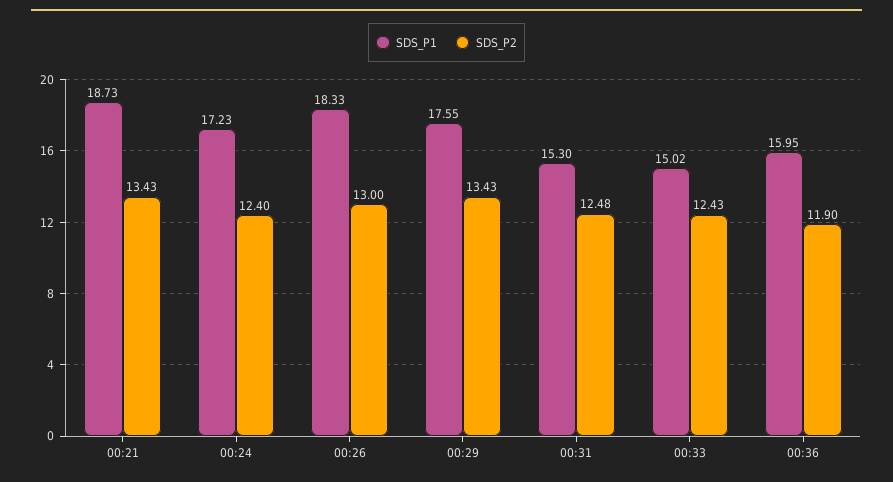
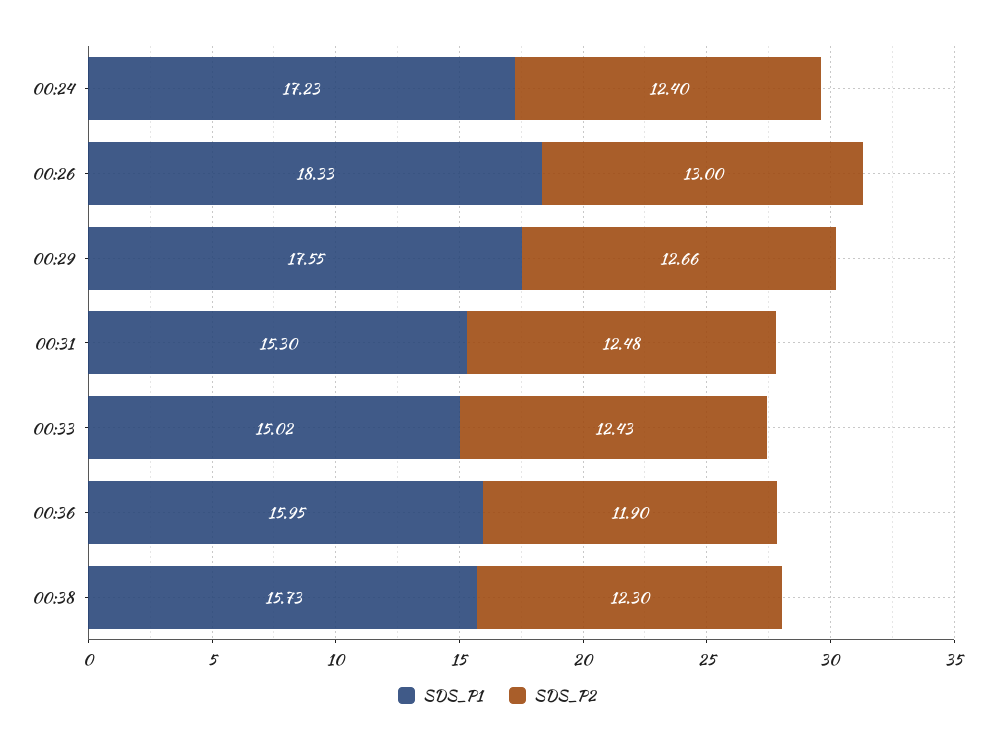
SDS_P1, 00:21: 18.73 -> none
SDS_P2, 00:21: 13.43 -> none
SDS_P2, 00:29: 13.43 -> 12.66
SDS_P1, 00:38: none -> 15.73
SDS_P2, 00:38: none -> 12.3

